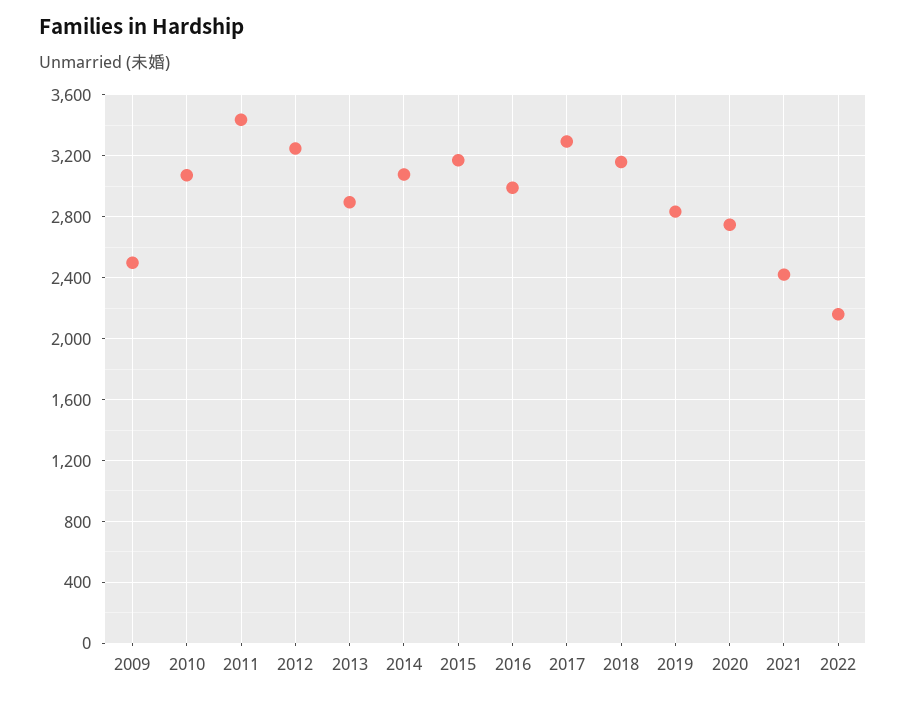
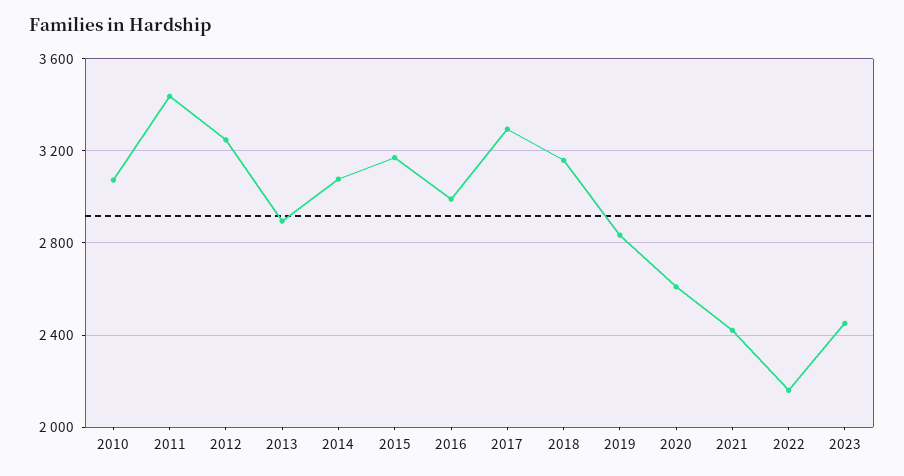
2009: 2500 -> none
2020: 2750 -> 2600
2023: none -> 2450

